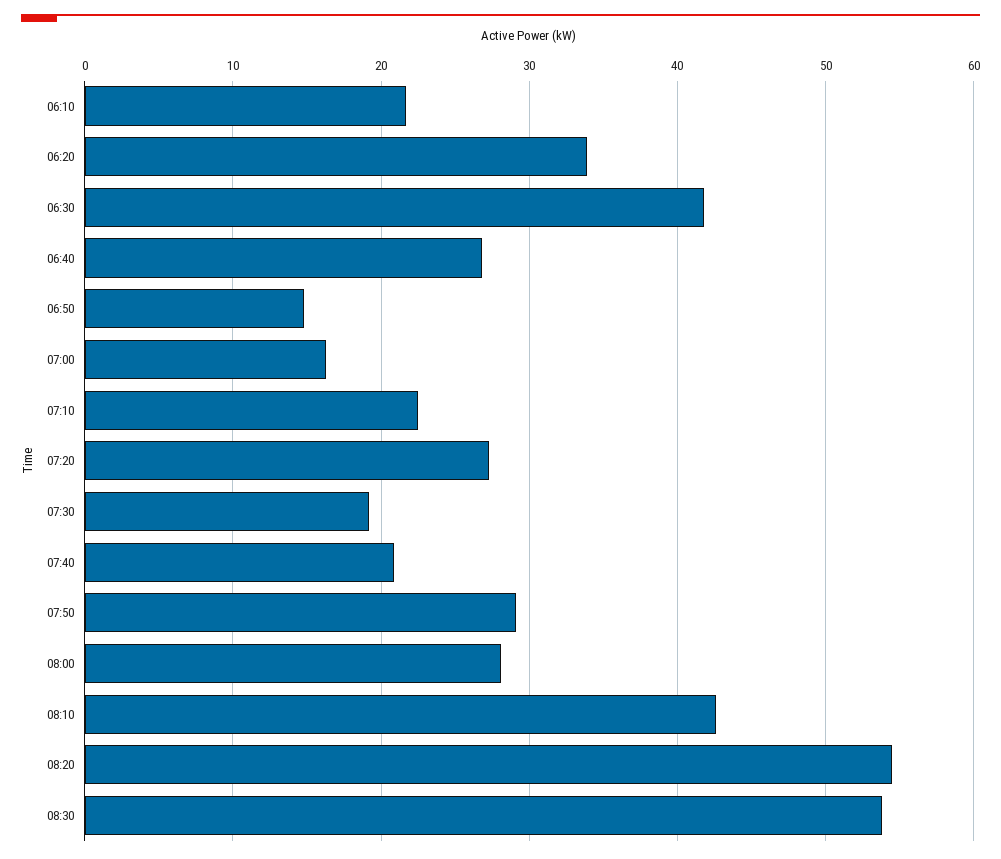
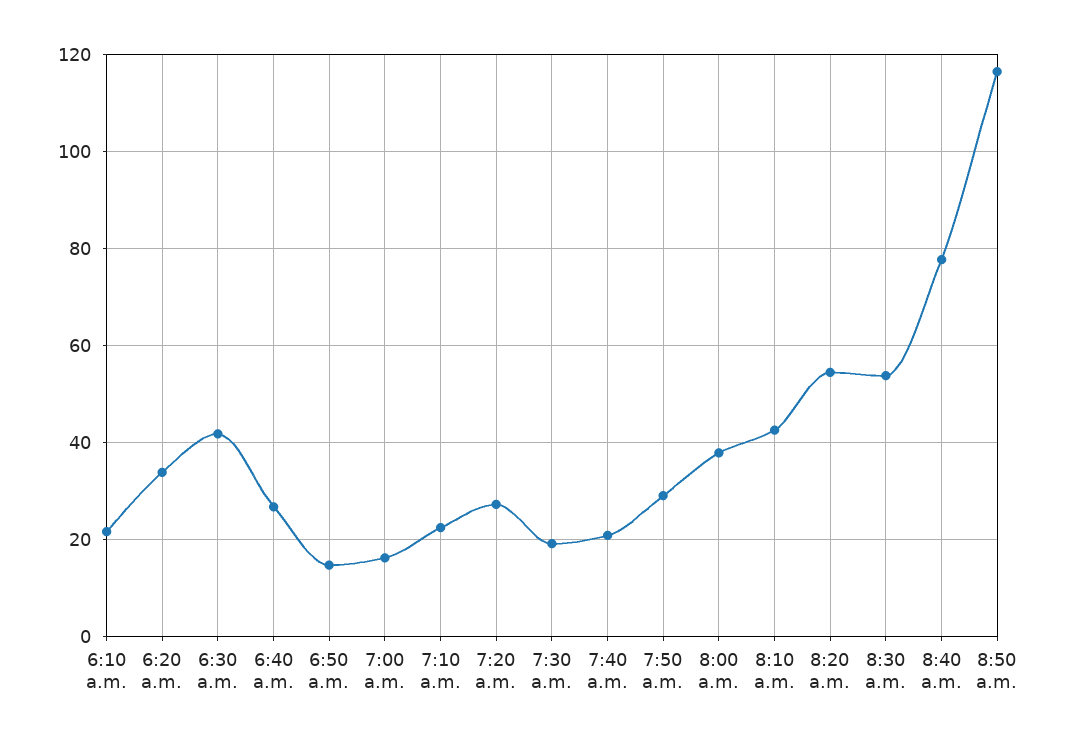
08:00: 28 -> 38
8:40 a.m.: none -> 78
8:50 a.m.: none -> 116

